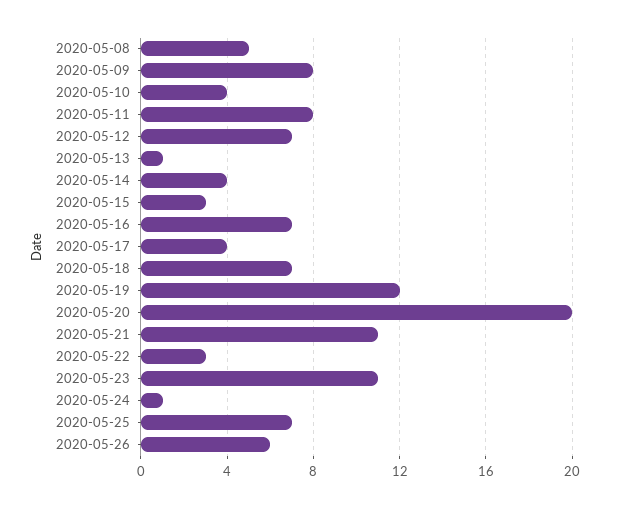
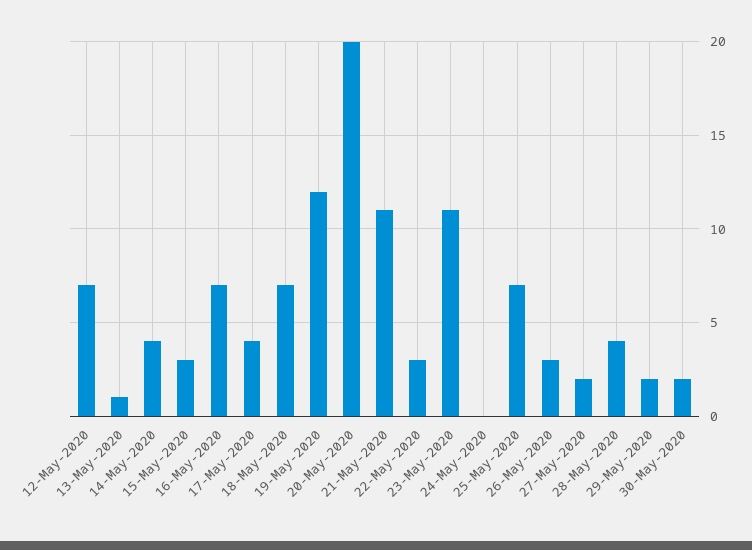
2020-05-08: 5 -> none
2020-05-09: 8 -> none
2020-05-10: 4 -> none
2020-05-11: 8 -> none
2020-05-24: 1 -> 0
2020-05-26: 6 -> 3
27-May-2020: none -> 2
28-May-2020: none -> 4
29-May-2020: none -> 2
30-May-2020: none -> 2

